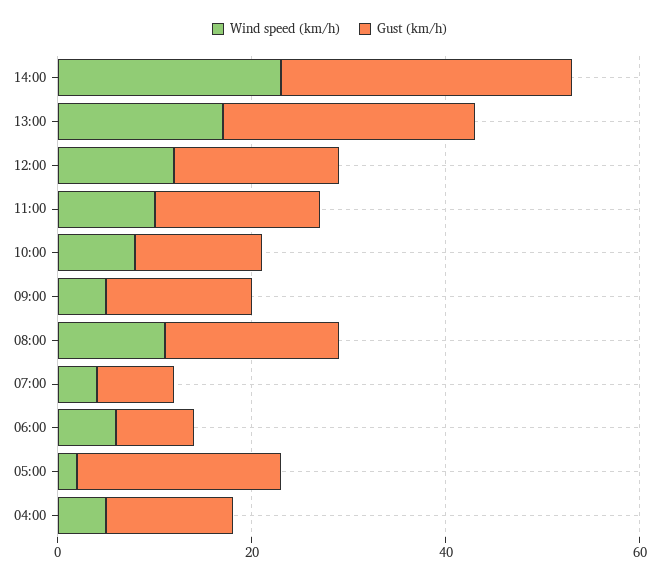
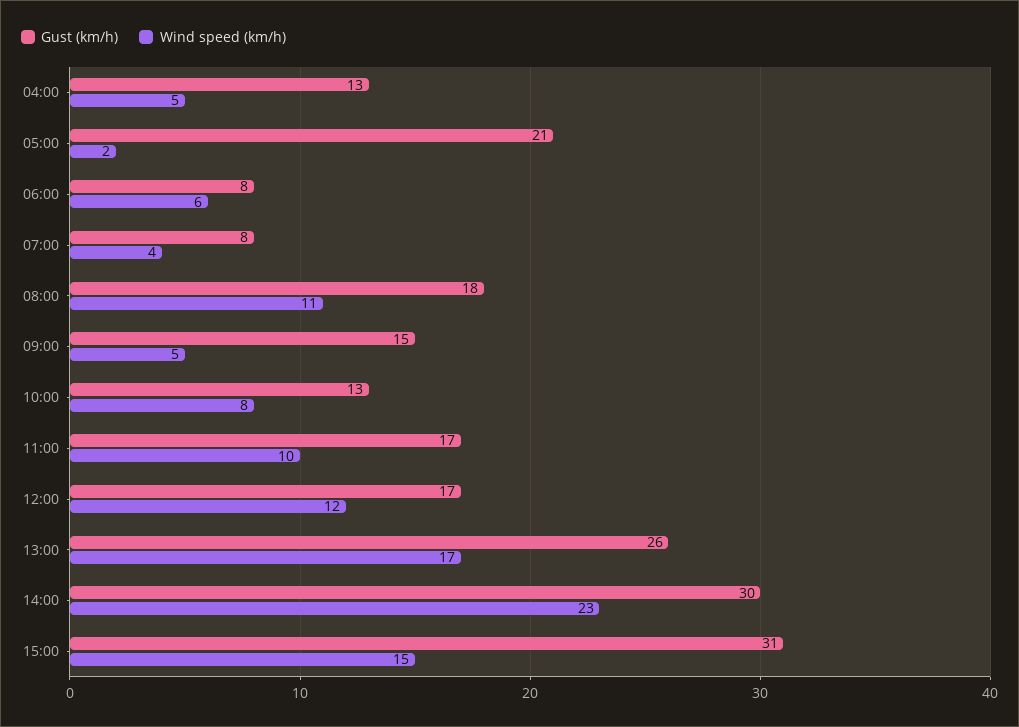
Gust (km/h), 15:00: none -> 31
Wind speed (km/h), 15:00: none -> 15

